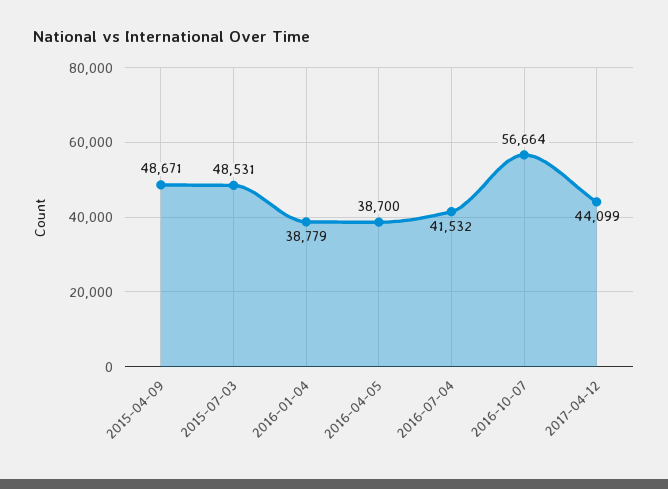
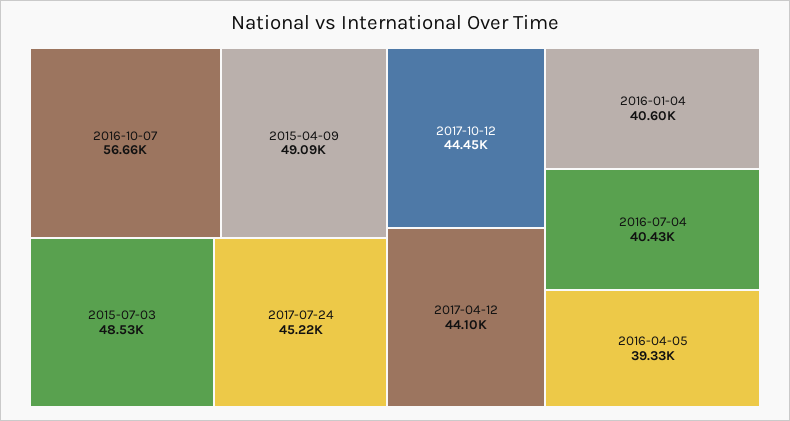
2015-04-09: 48671 -> 49090
2016-01-04: 38779 -> 40600
2016-04-05: 38700 -> 39330
2016-07-04: 41532 -> 40430
2017-07-24: none -> 45220
2017-10-12: none -> 44450

